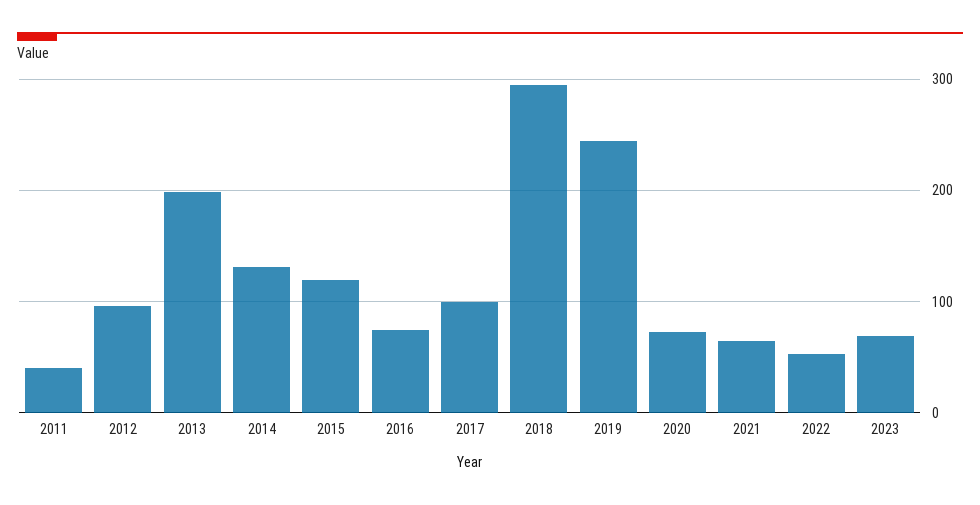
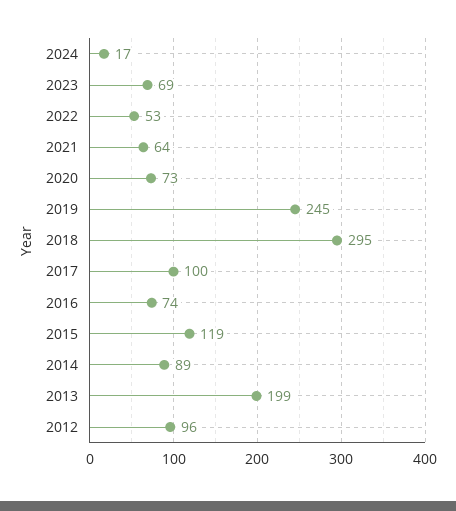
2011: 40 -> none
2014: 130 -> 89
2024: none -> 17

